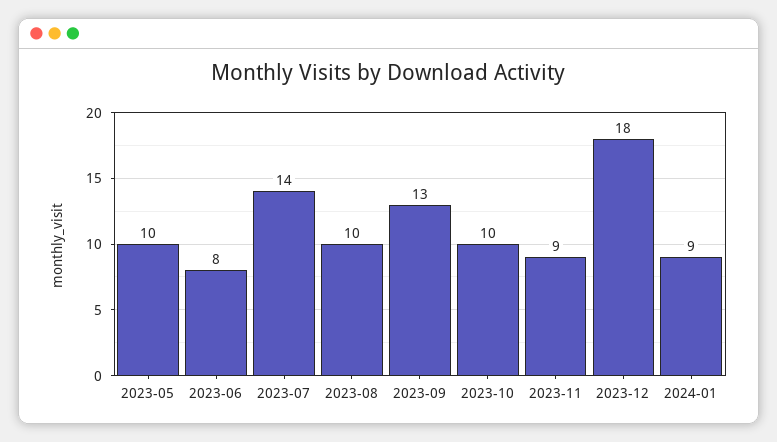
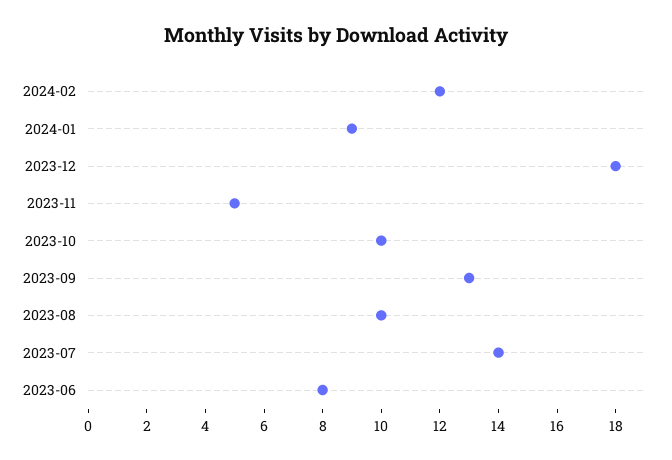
2023-05: 10 -> none
2023-11: 9 -> 5
2024-02: none -> 12

